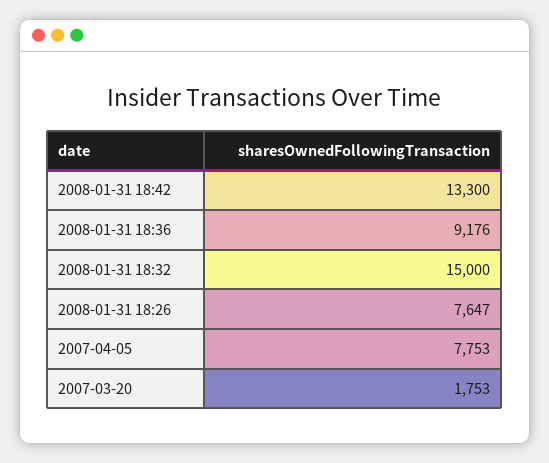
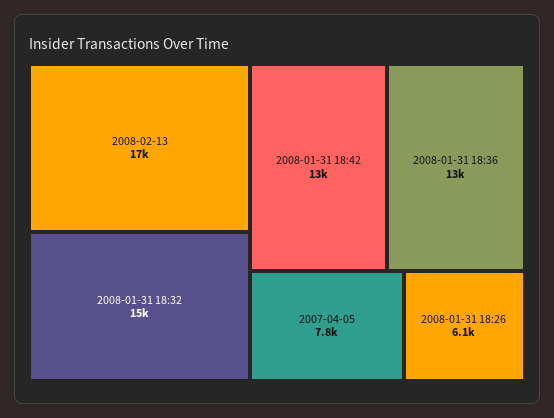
2008-01-31 18:36: 9176 -> 13000
2008-01-31 18:26: 7647 -> 6100
2007-03-20: 1753 -> none
2008-02-13: none -> 17000

